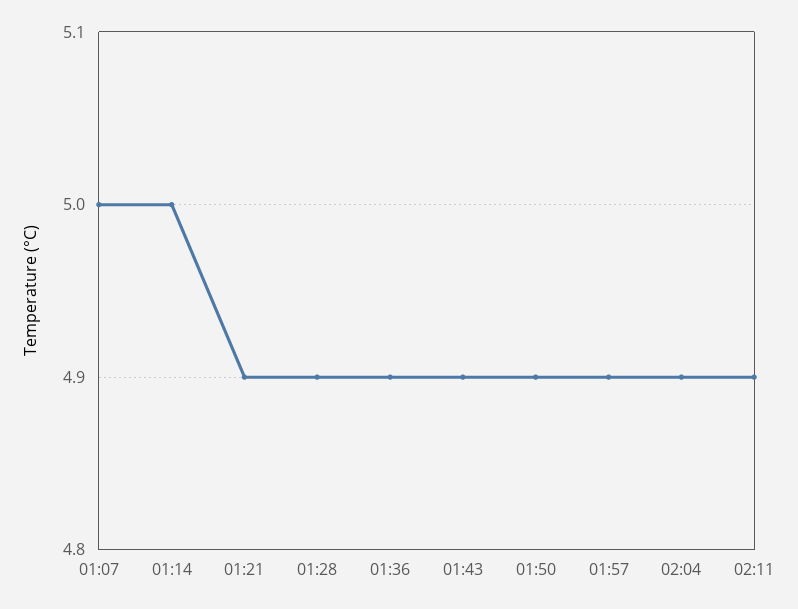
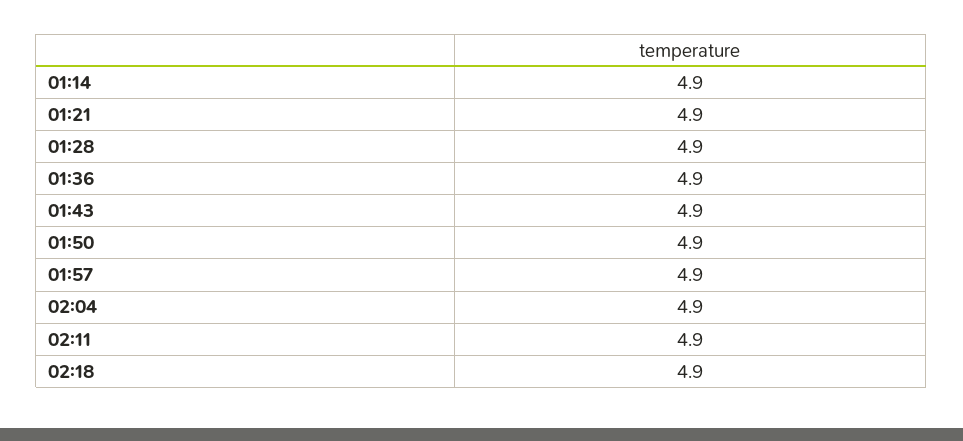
01:07: 5 -> none
01:14: 5 -> 4.9
02:18: none -> 4.9

